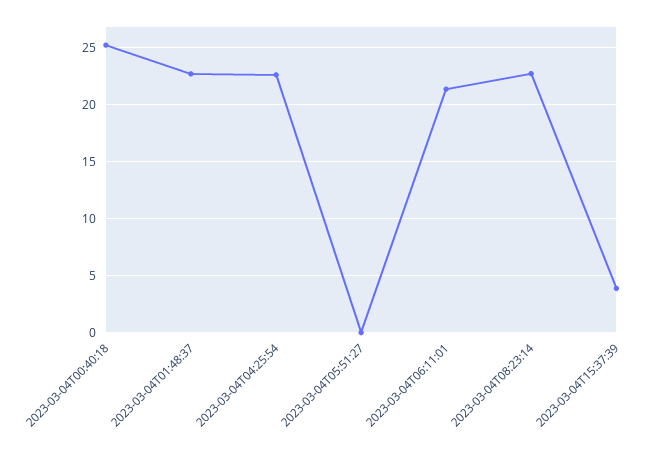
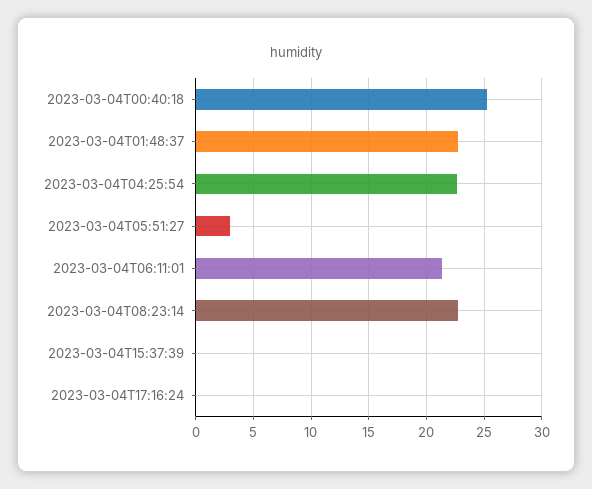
2023-03-04T05:51:27: 0 -> 3
2023-03-04T15:37:39: 4 -> 0
2023-03-04T17:16:24: none -> 0

